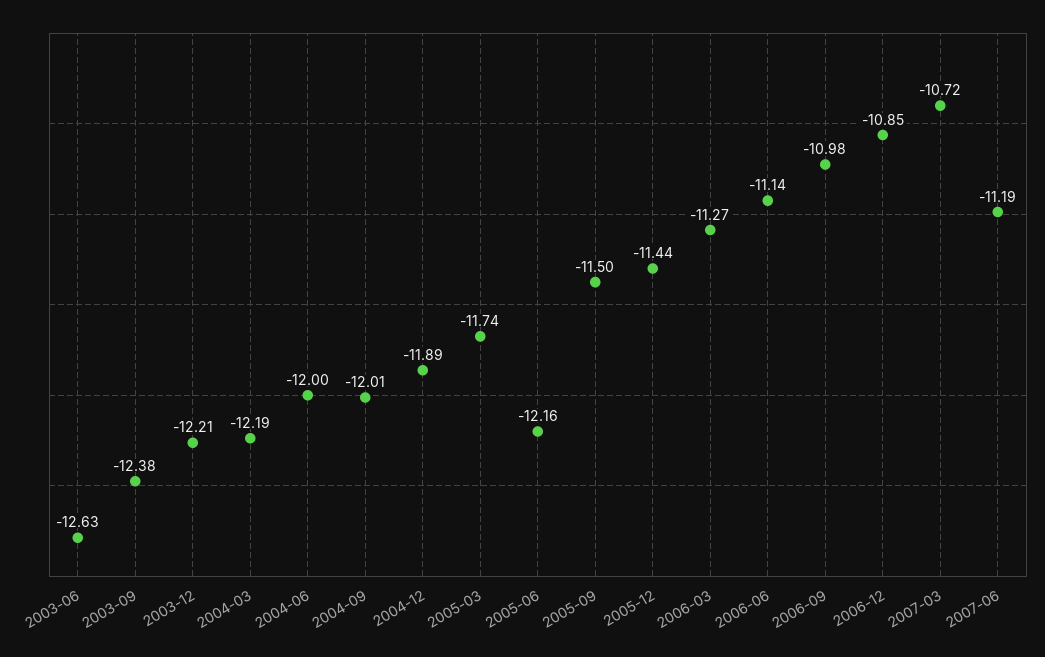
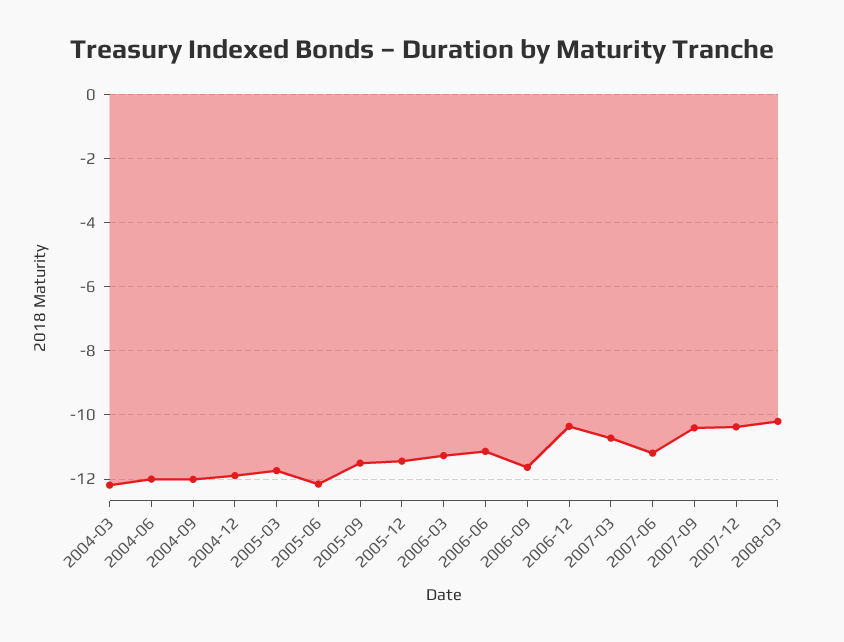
2003-06: -12.63 -> none
2003-09: -12.38 -> none
2003-12: -12.21 -> none
2006-09: -10.98 -> -11.6
2006-12: -10.85 -> -10.4
2007-09: none -> -10.4
2007-12: none -> -10.4
2008-03: none -> -10.2

